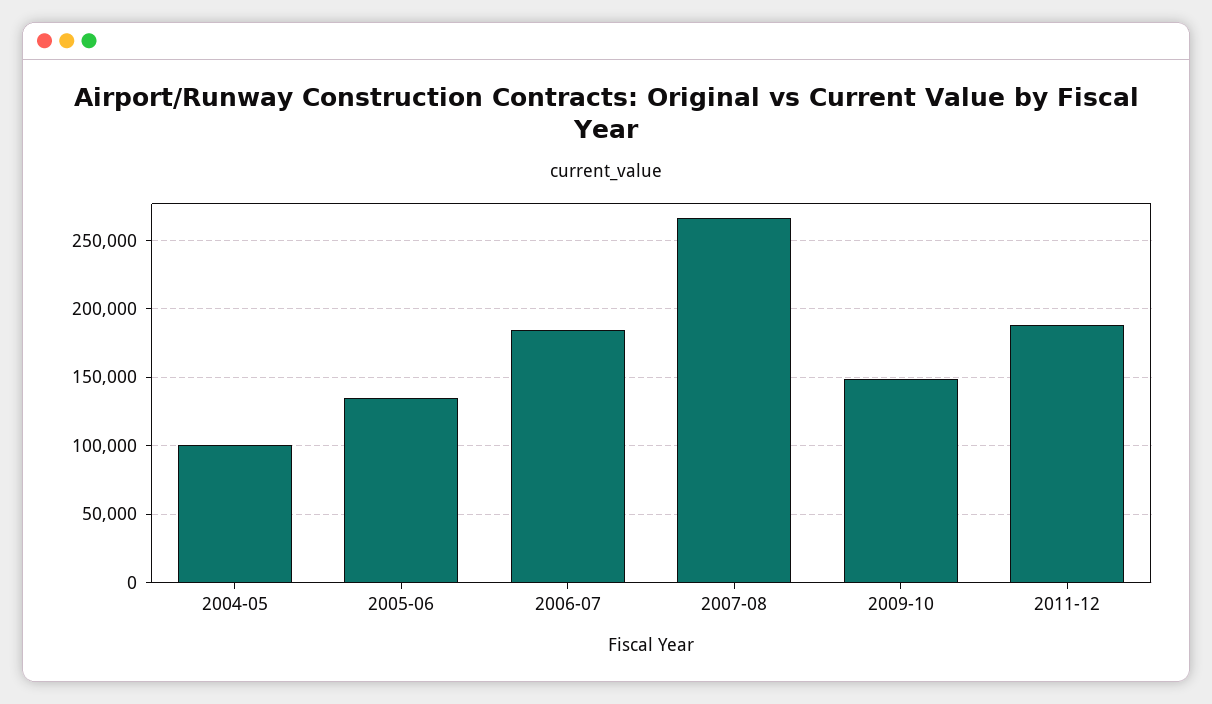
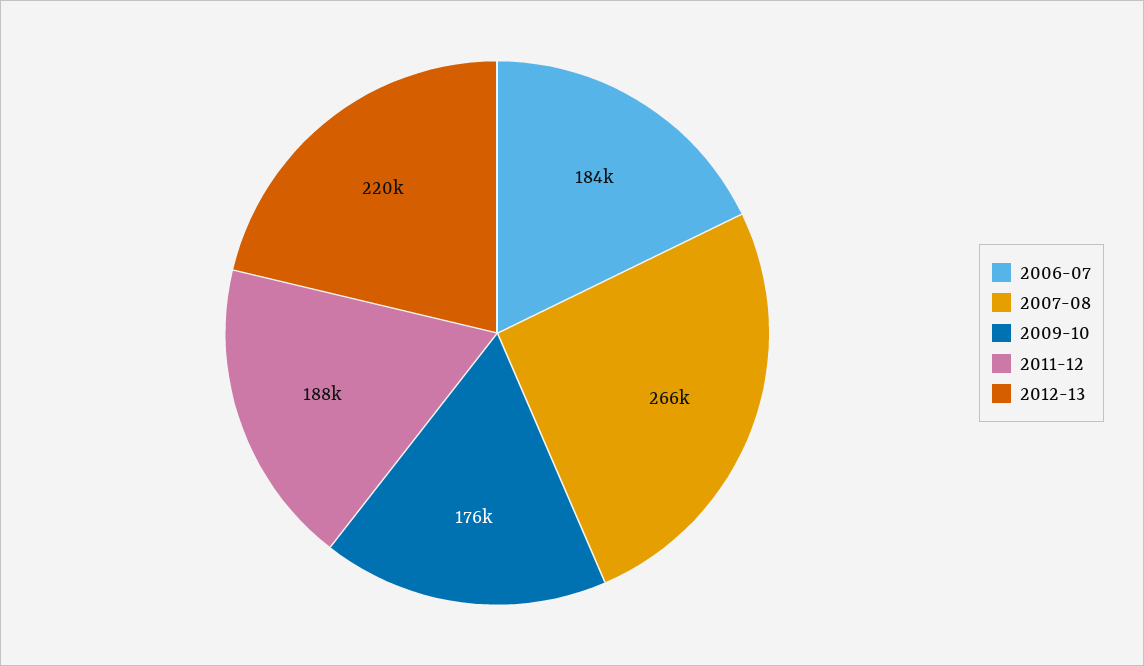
2004-05: 100000 -> none
2005-06: 135000 -> none
2009-10: 150000 -> 176000
2012-13: none -> 220000

